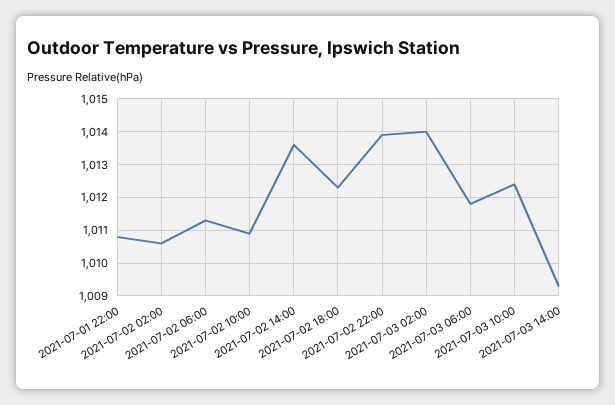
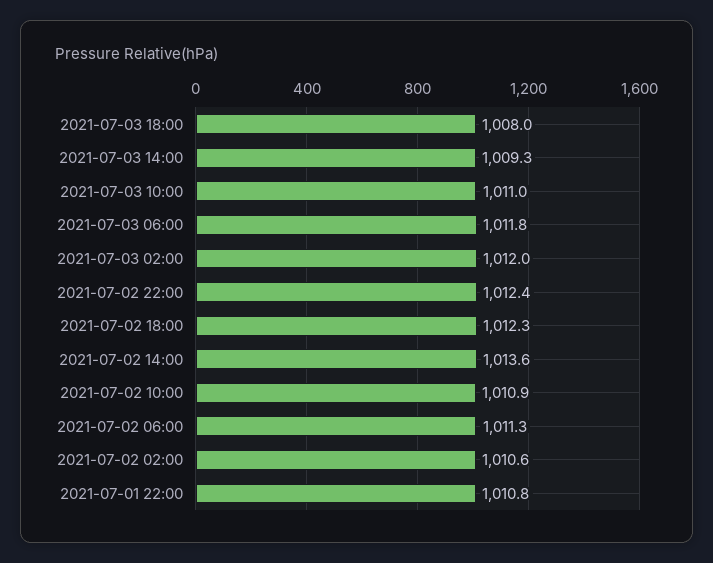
2021-07-02 22:00: 1014 -> 1012.4
2021-07-03 02:00: 1014 -> 1012
2021-07-03 10:00: 1012.5 -> 1011
2021-07-03 18:00: none -> 1008

